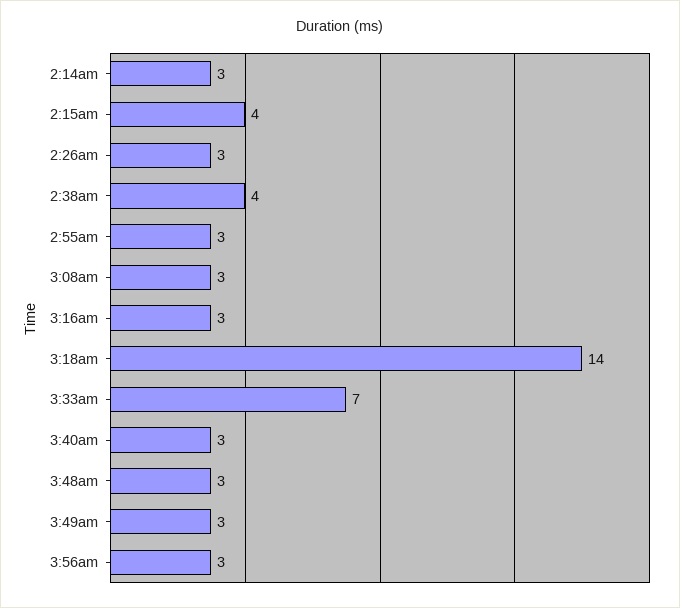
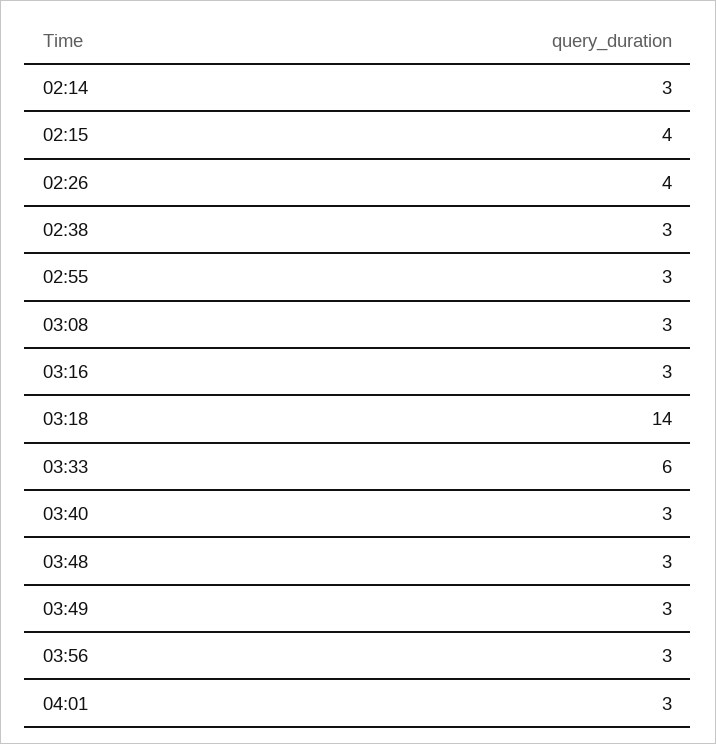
2:26am: 3 -> 4
2:38am: 4 -> 3
3:33am: 7 -> 6
04:01: none -> 3

